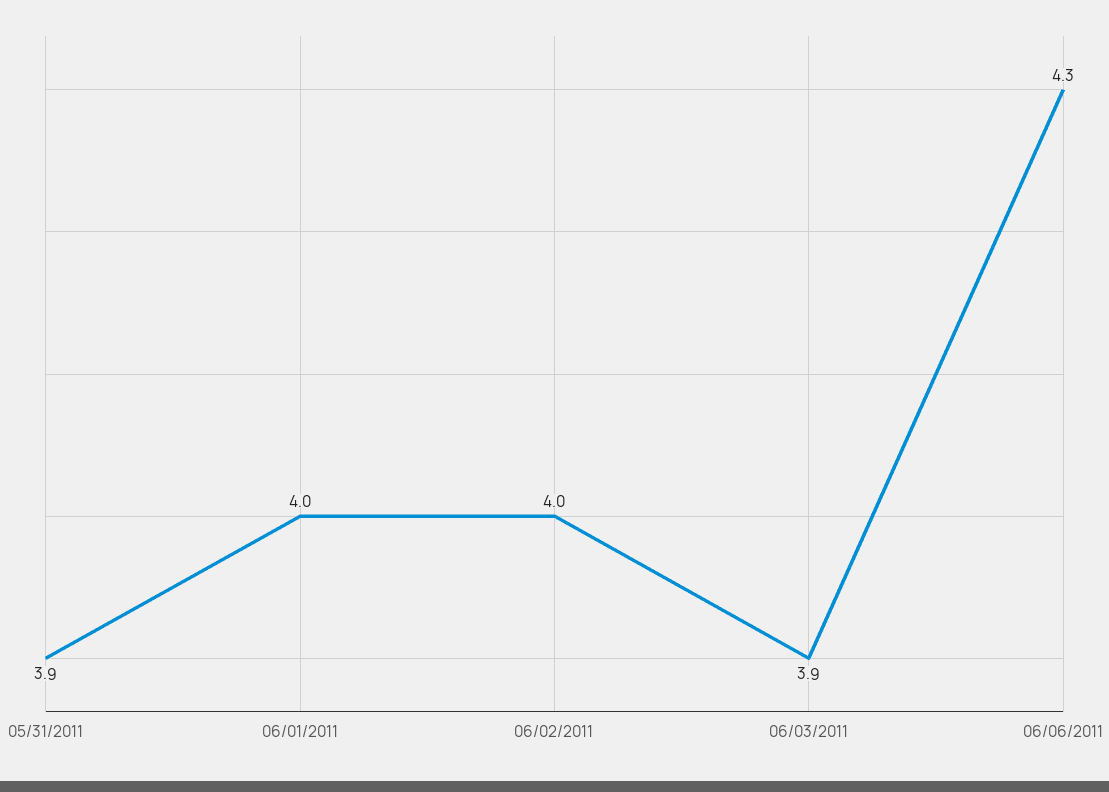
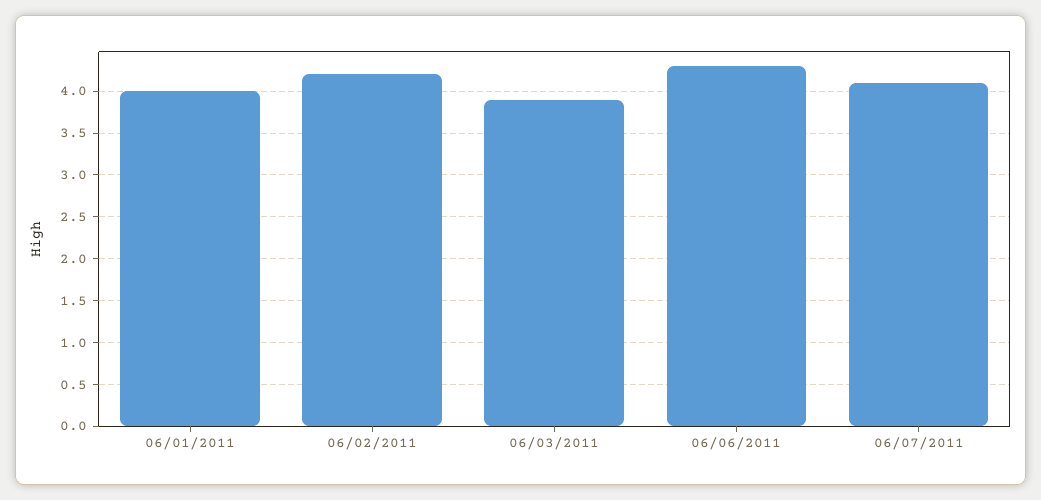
05/31/2011: 3.9 -> none
06/02/2011: 4 -> 4.2
06/07/2011: none -> 4.1

